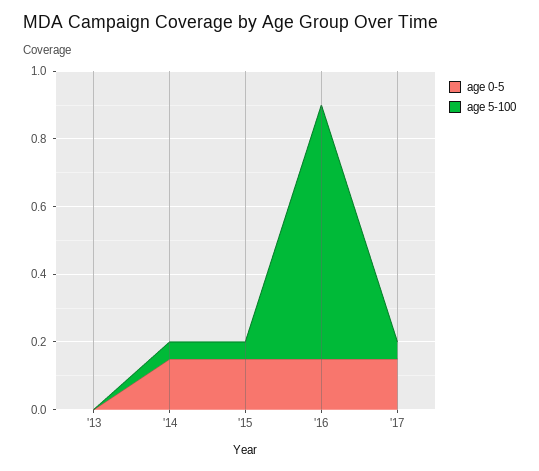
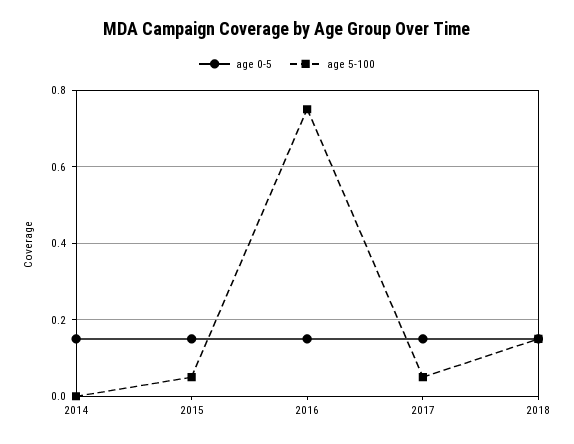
age 0-5, '13: 0 -> none
age 5-100, '13: 0 -> none
age 5-100, '14: 0.05 -> 0
age 0-5, 2018: none -> 0.15
age 5-100, 2018: none -> 0.15

